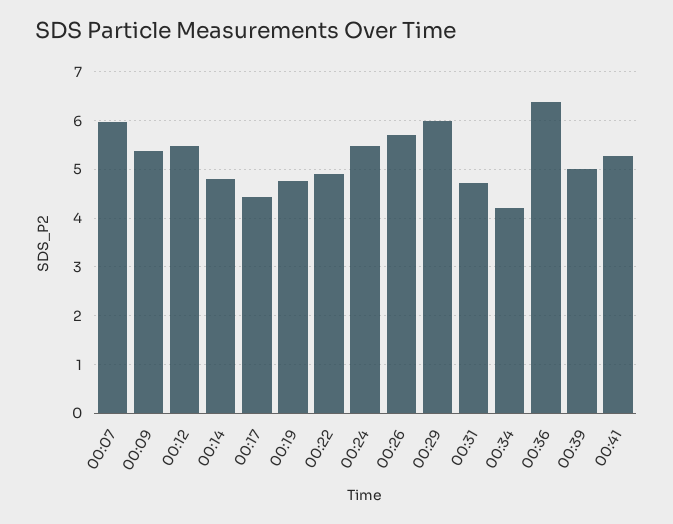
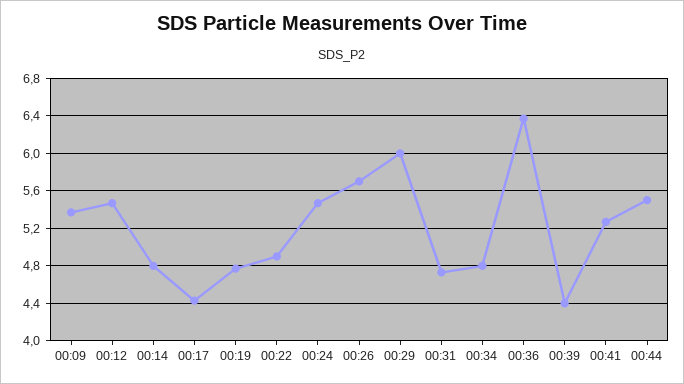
00:07: 6 -> none
00:34: 4.2 -> 4.8
00:39: 5 -> 4.4
00:44: none -> 5.5

